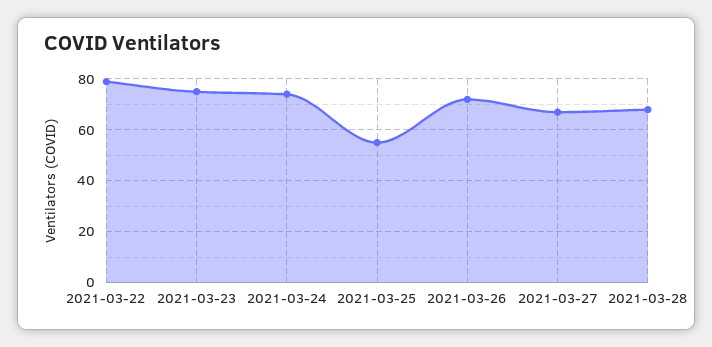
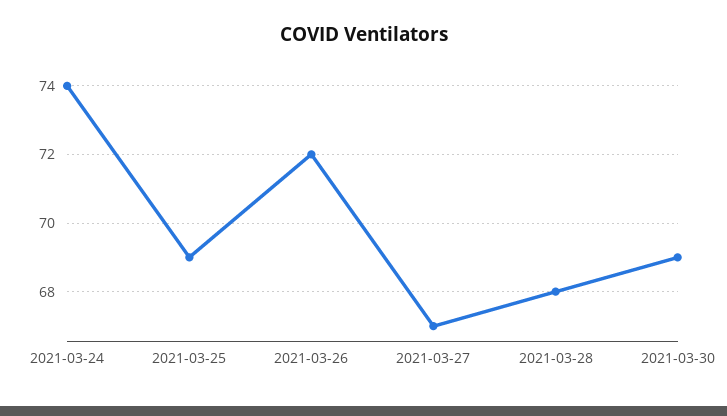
2021-03-22: 80 -> none
2021-03-23: 75 -> none
2021-03-25: 55 -> 69
2021-03-30: none -> 69

